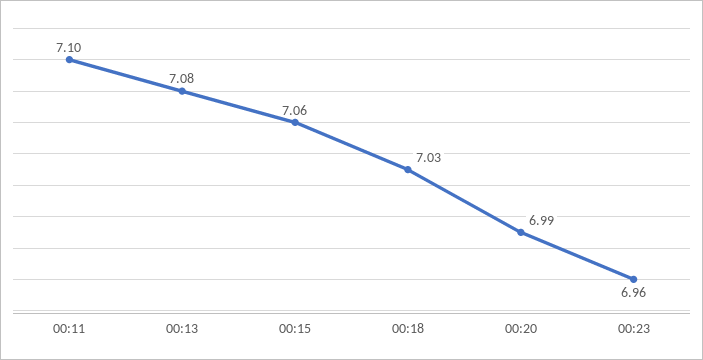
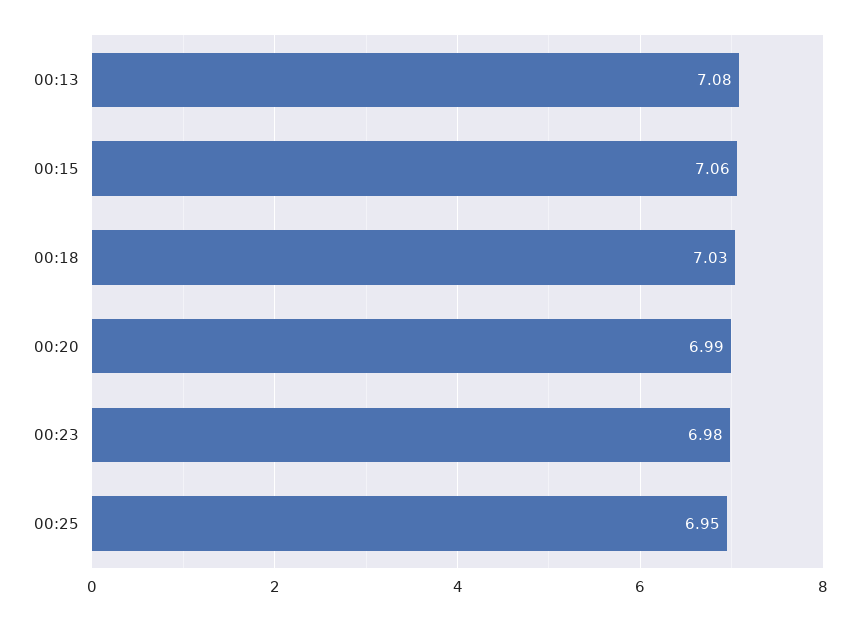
00:11: 7.1 -> none
00:23: 6.96 -> 6.98
00:25: none -> 6.95

